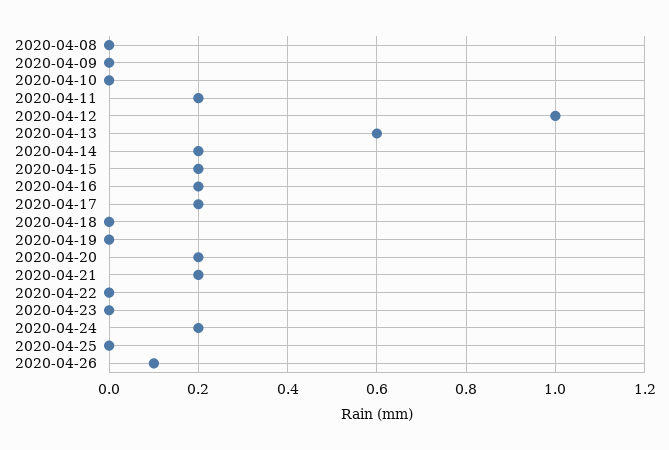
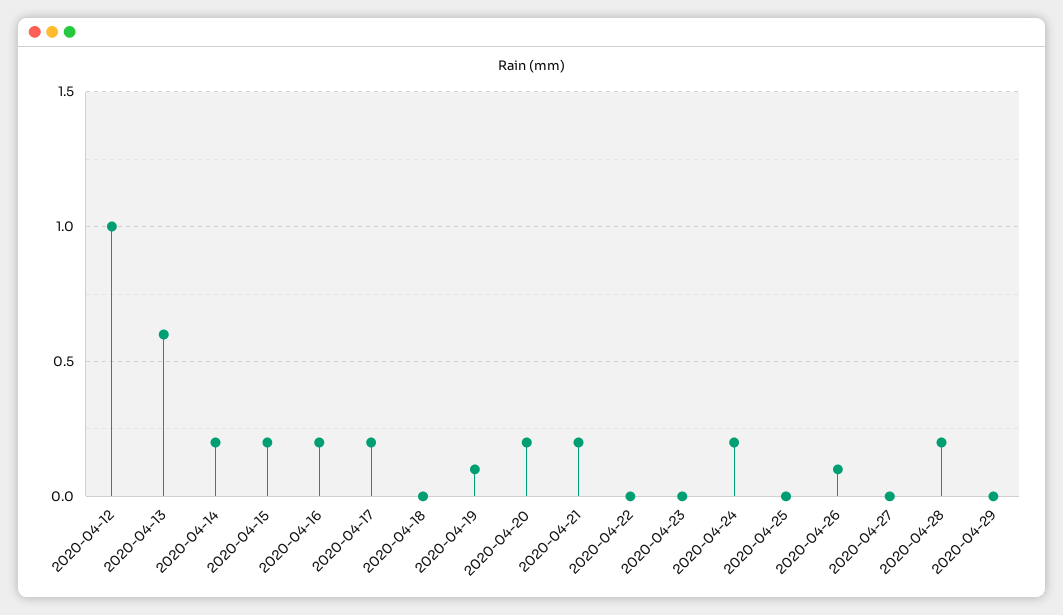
2020-04-08: 0 -> none
2020-04-09: 0 -> none
2020-04-10: 0 -> none
2020-04-11: 0.2 -> none
2020-04-19: 0 -> 0.1
2020-04-27: none -> 0
2020-04-28: none -> 0.2
2020-04-29: none -> 0

